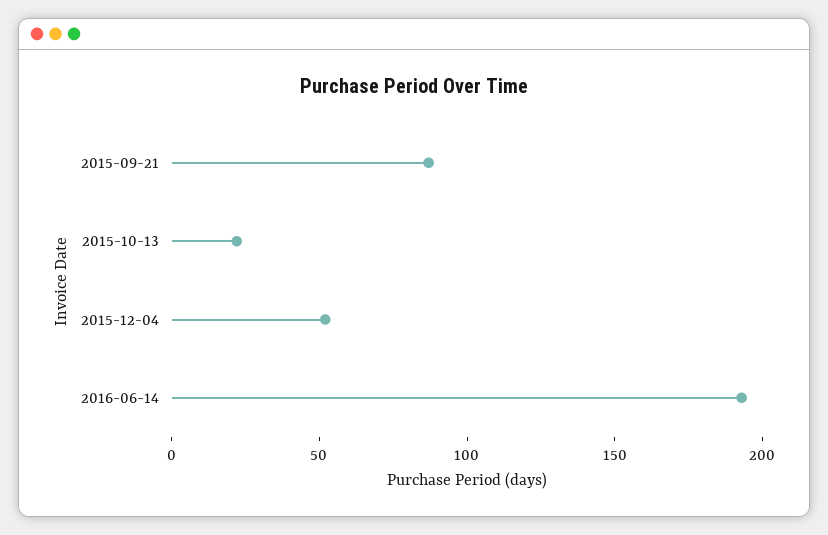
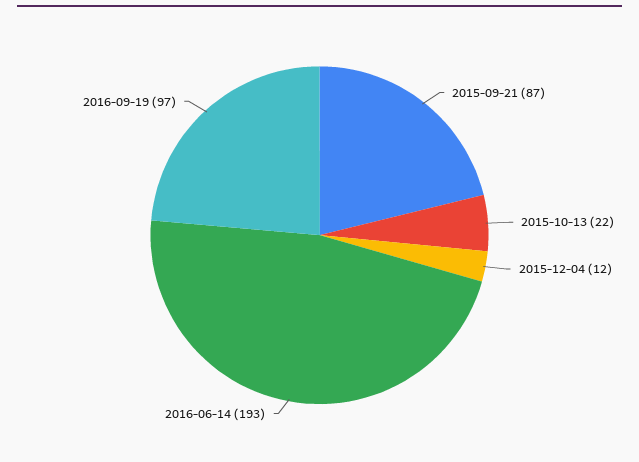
2015-12-04: 50 -> 12
2016-09-19: none -> 97

